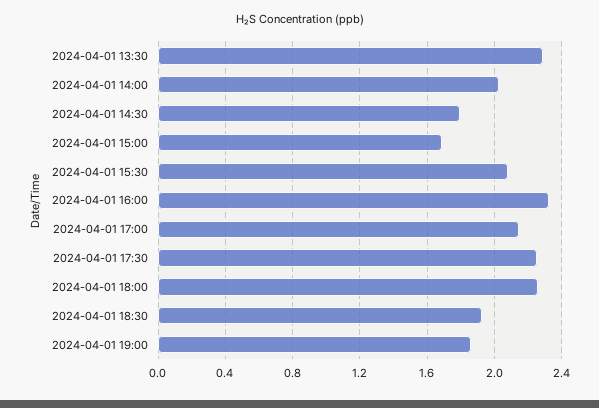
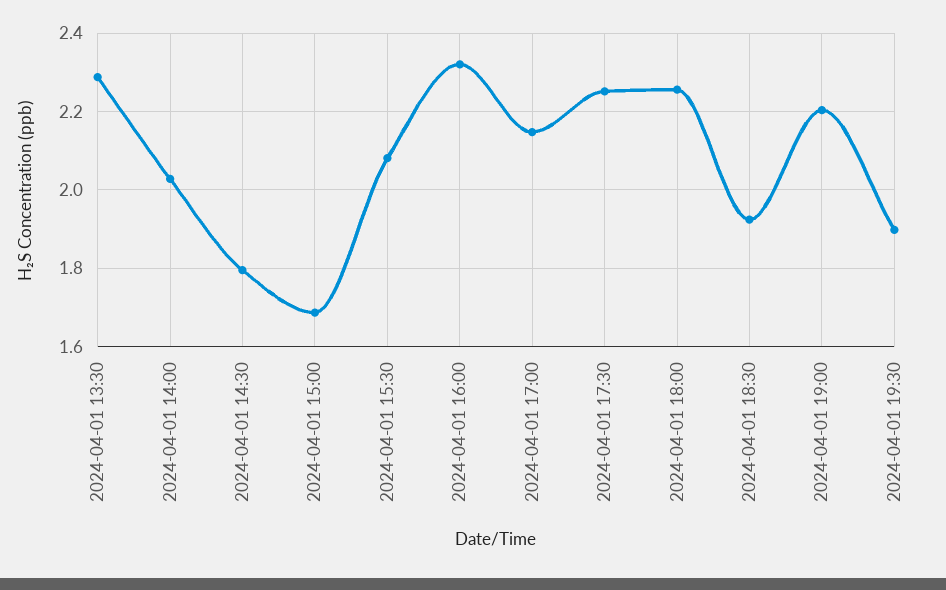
2024-04-01 19:00: 1.85 -> 2.2
2024-04-01 19:30: none -> 1.9

